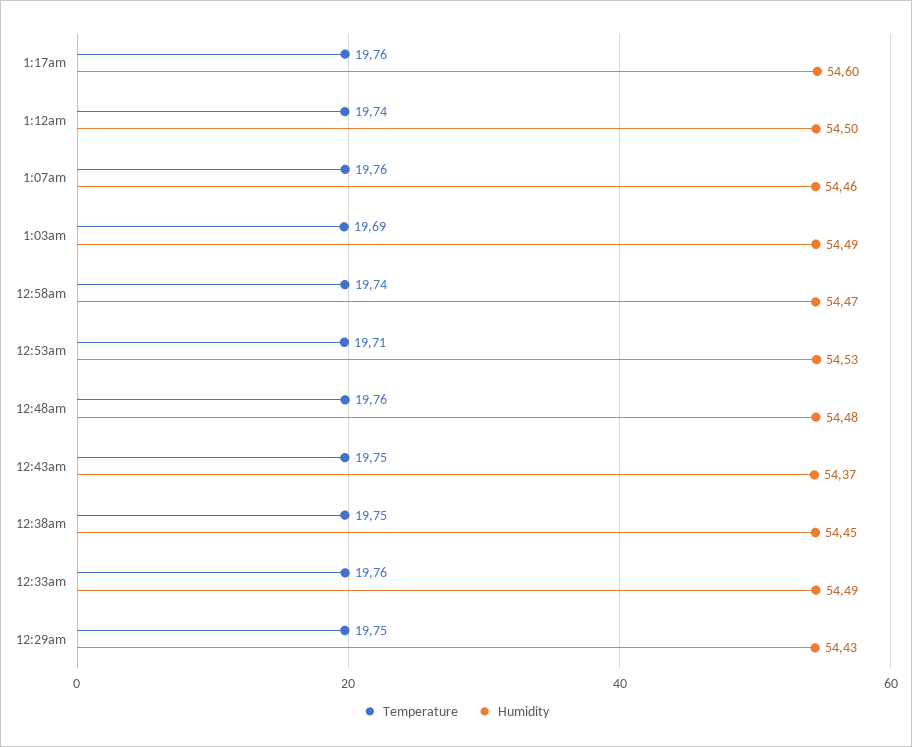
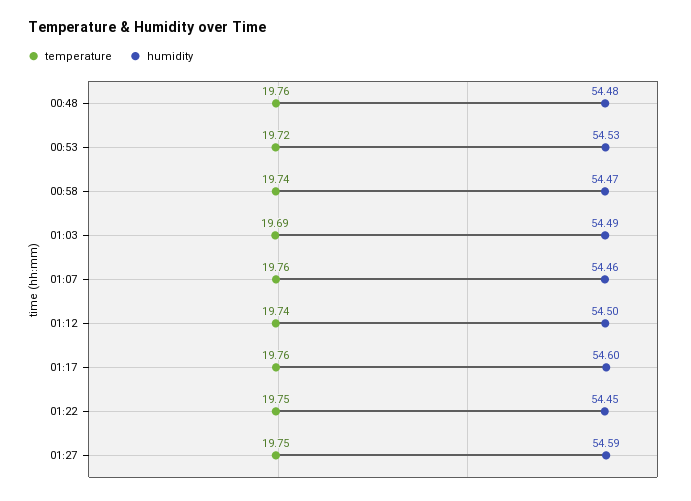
Temperature, 12:53am: 19.71 -> 19.72
Temperature, 12:43am: 19.75 -> none
Humidity, 12:43am: 54.37 -> none
Temperature, 12:38am: 19.75 -> none
Humidity, 12:38am: 54.45 -> none
Temperature, 12:33am: 19.76 -> none
Humidity, 12:33am: 54.49 -> none
Temperature, 12:29am: 19.75 -> none
Humidity, 12:29am: 54.43 -> none
Temperature, 01:22: none -> 19.75
Humidity, 01:22: none -> 54.45
Temperature, 01:27: none -> 19.75
Humidity, 01:27: none -> 54.59

